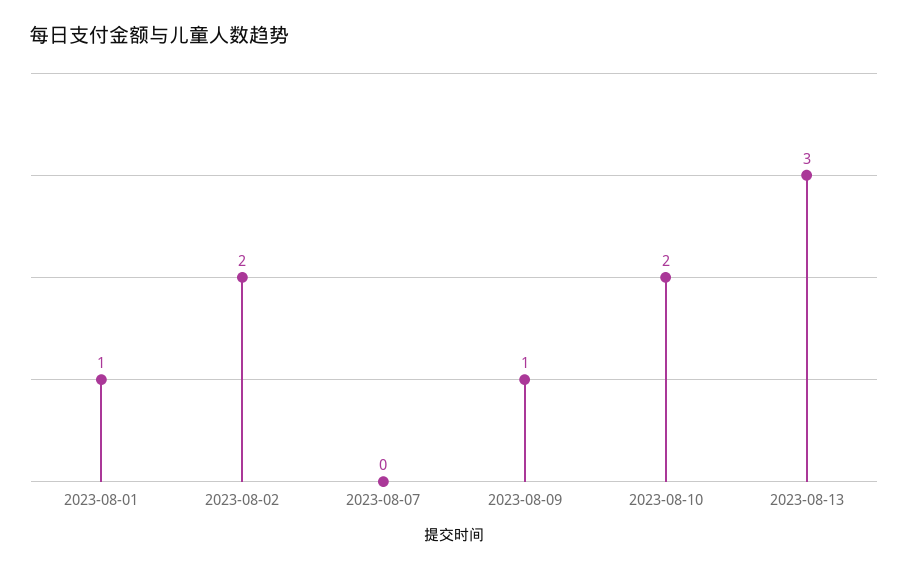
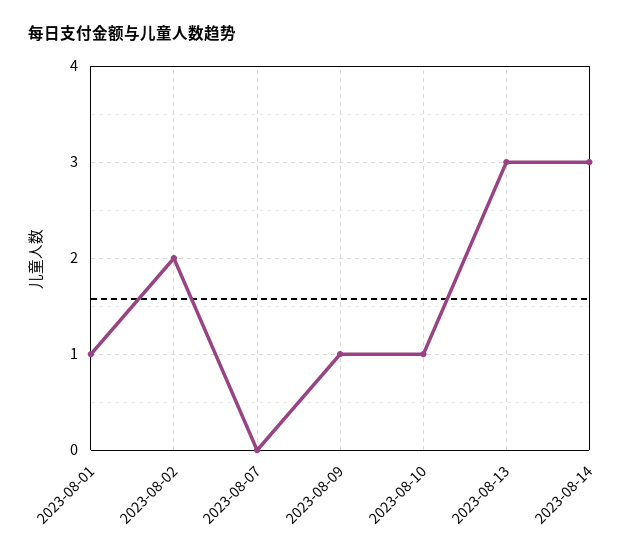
2023-08-10: 2 -> 1
2023-08-14: none -> 3

